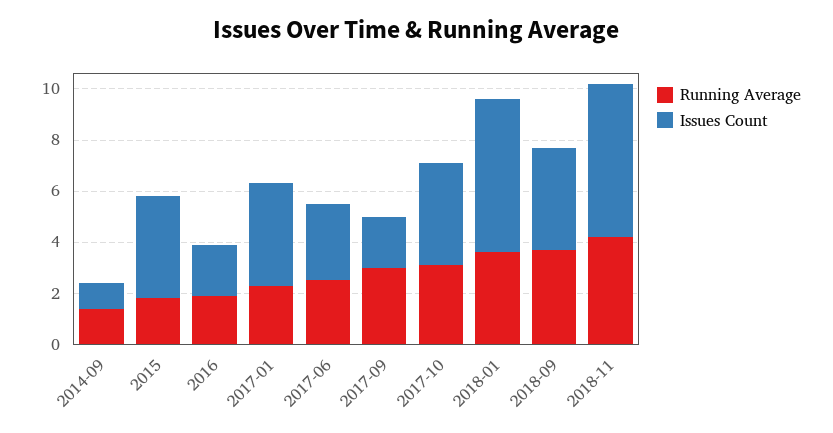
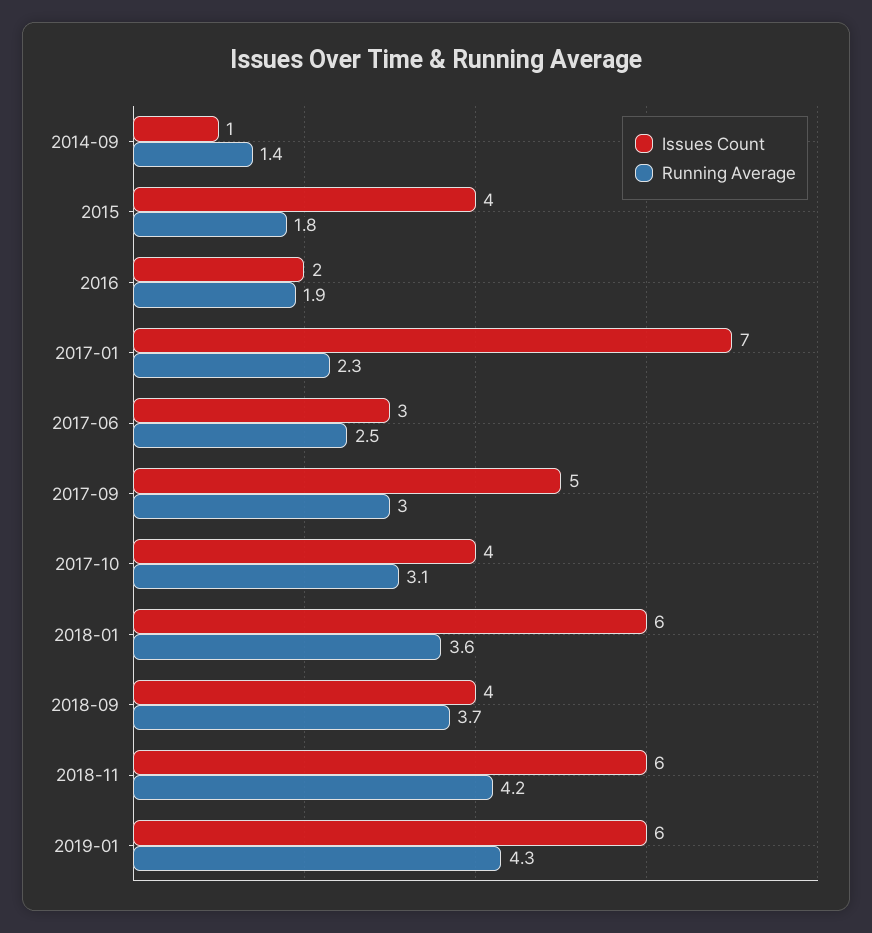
Issues Count, 2017-01: 4 -> 7
Issues Count, 2017-09: 2 -> 5
Issues Count, 2019-01: none -> 6
Running Average, 2019-01: none -> 4.3

